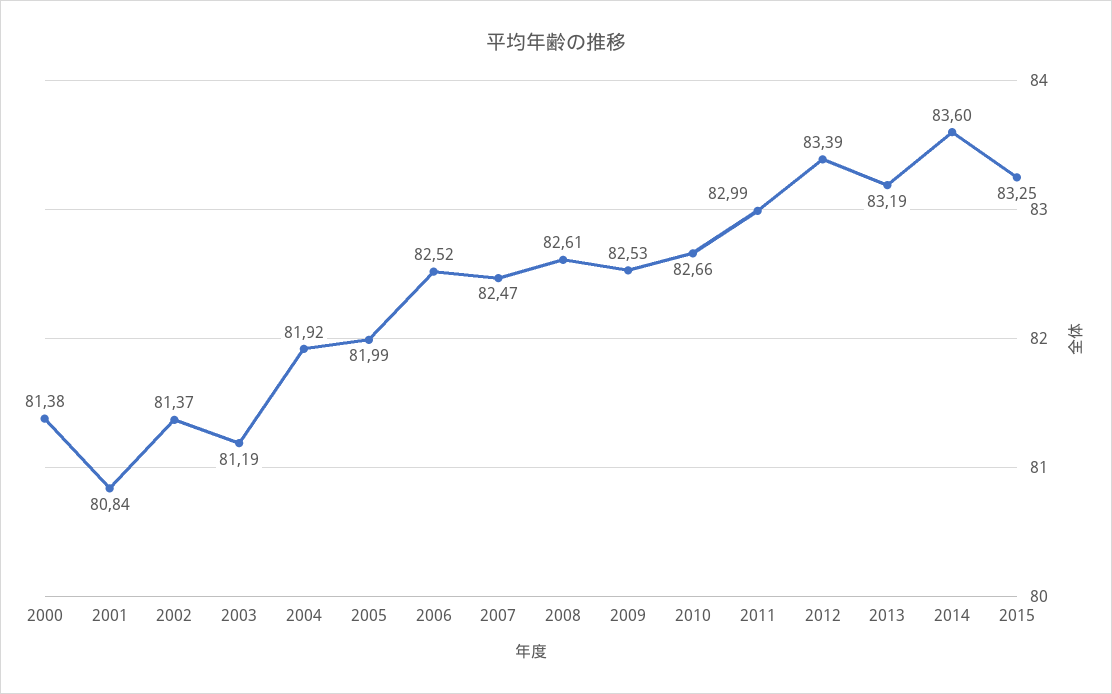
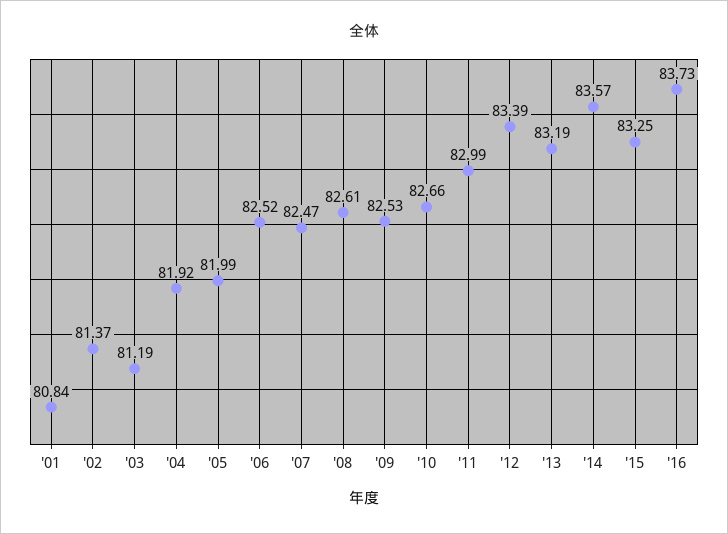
2000: 81.38 -> none
2014: 83.6 -> 83.57
'16: none -> 83.73

